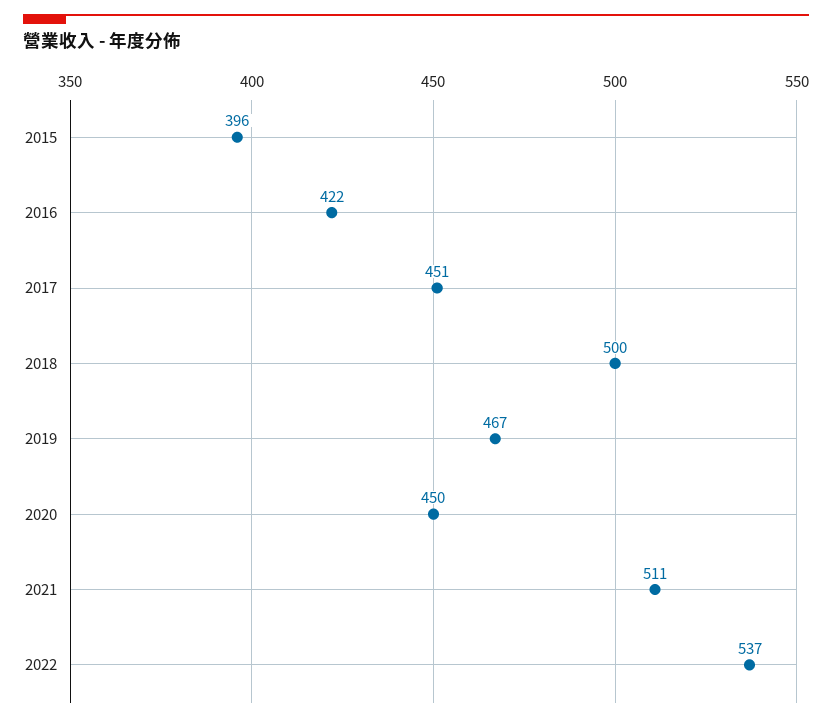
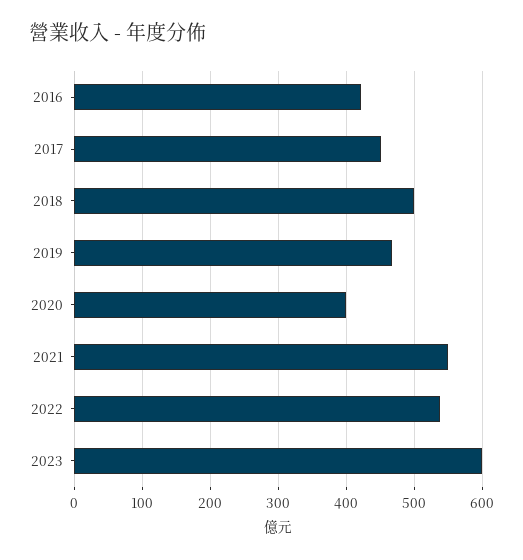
2015: 396 -> none
2020: 450 -> 400
2021: 511 -> 550
2023: none -> 600

